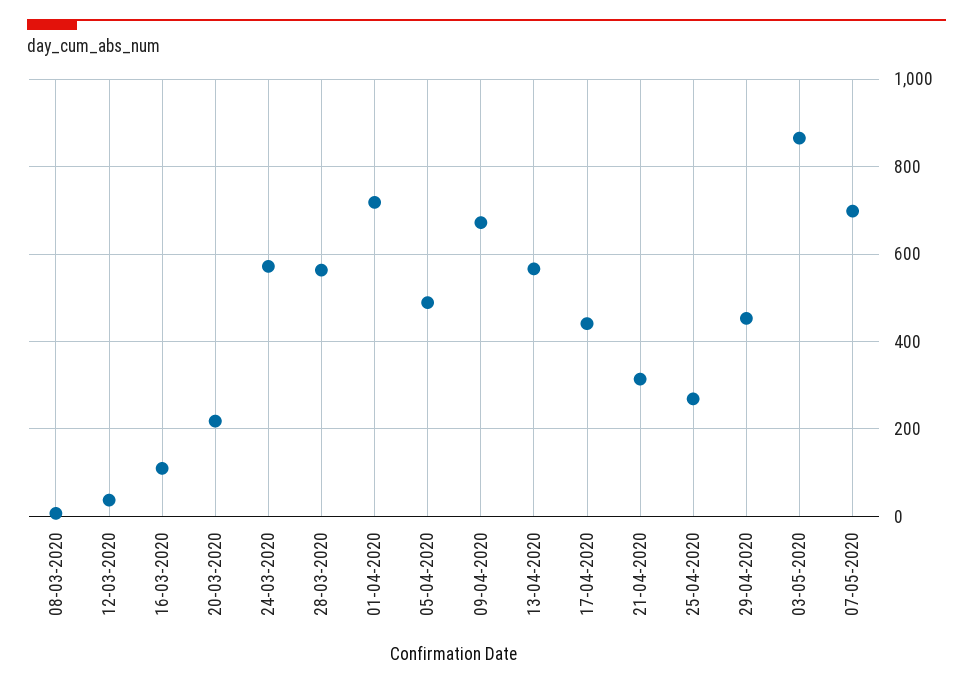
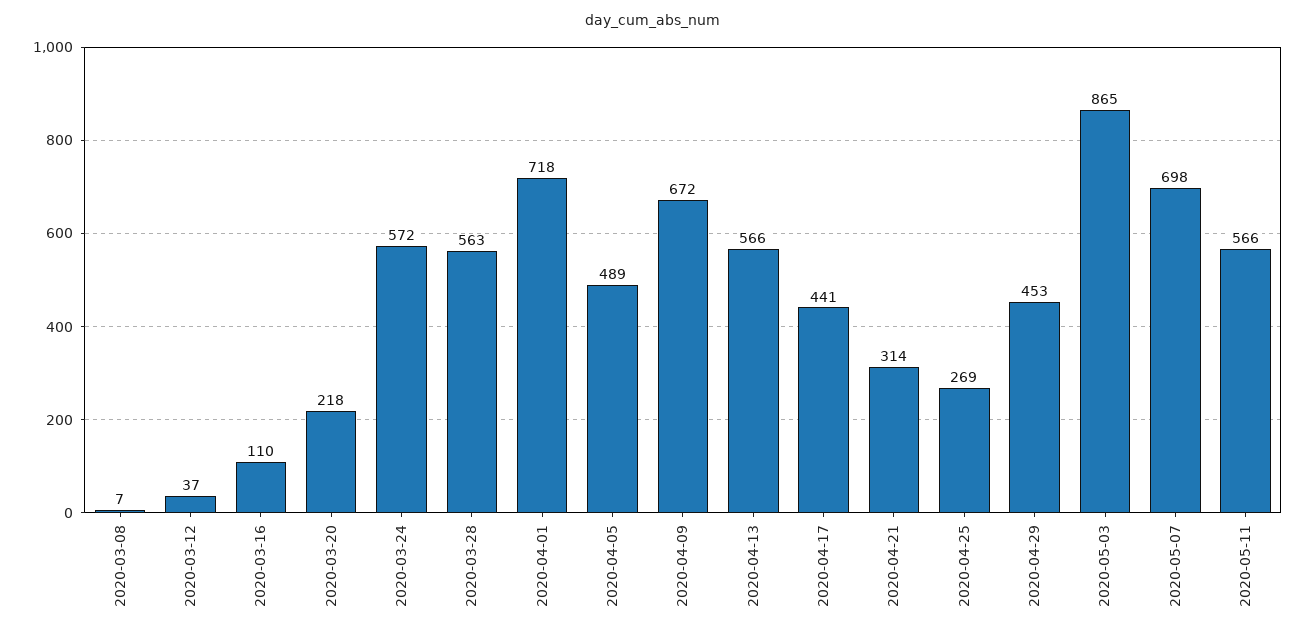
2020-05-11: none -> 566

